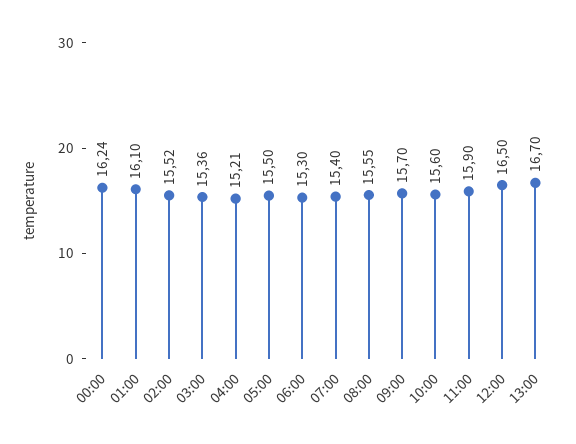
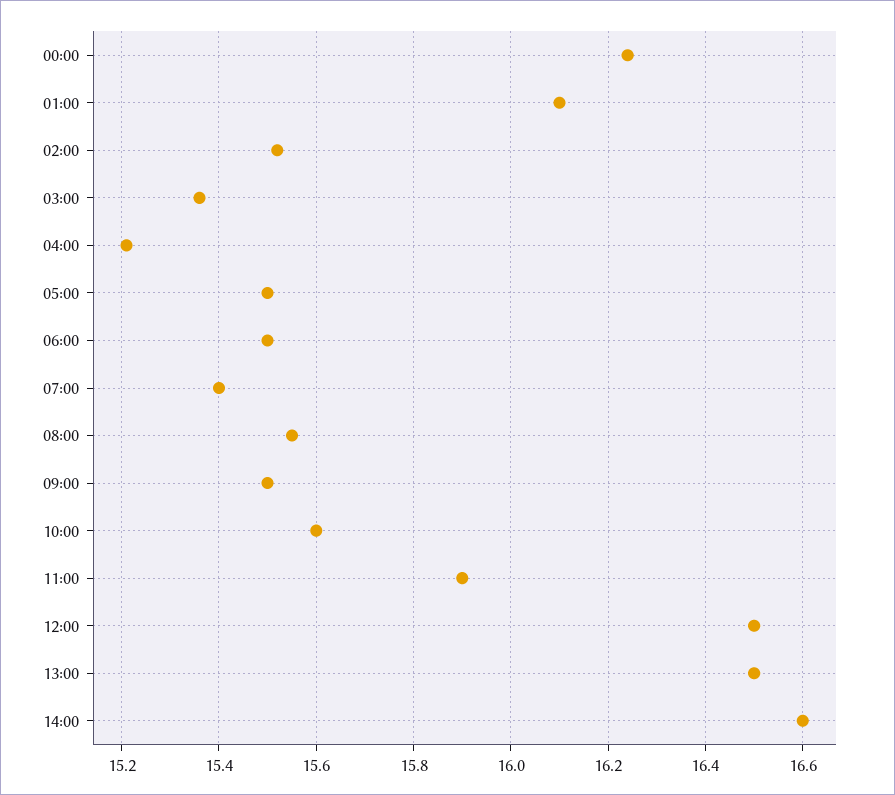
06:00: 15.3 -> 15.5
09:00: 15.7 -> 15.5
13:00: 16.7 -> 16.5
14:00: none -> 16.6

